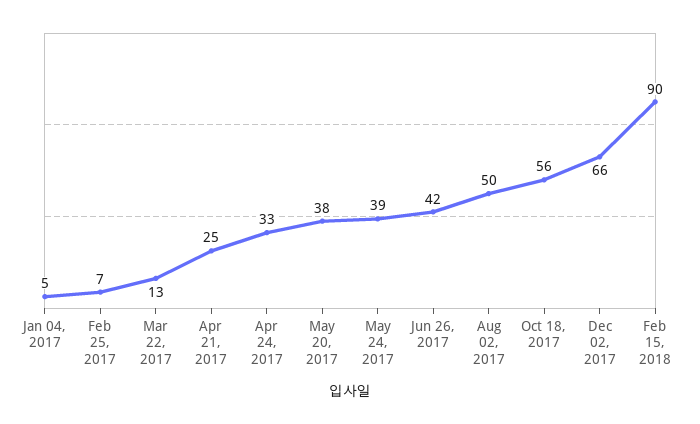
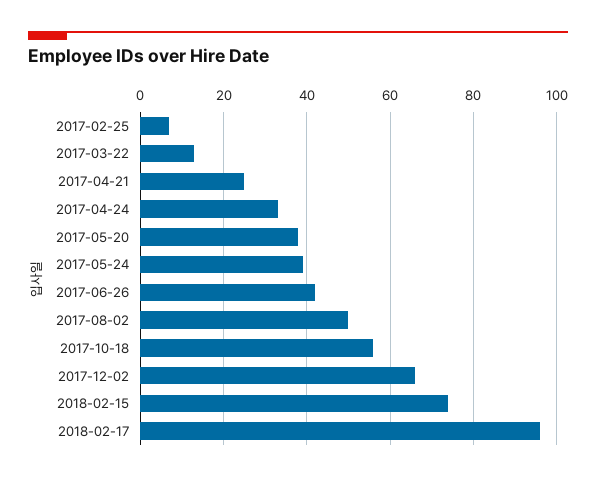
Jan 04, 2017: 5 -> none
Feb 15, 2018: 90 -> 75
2018-02-17: none -> 95

